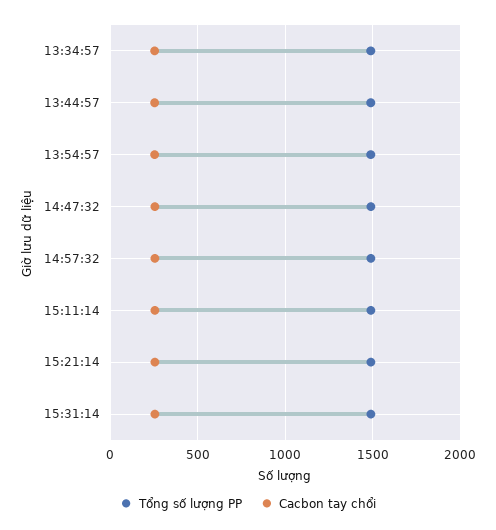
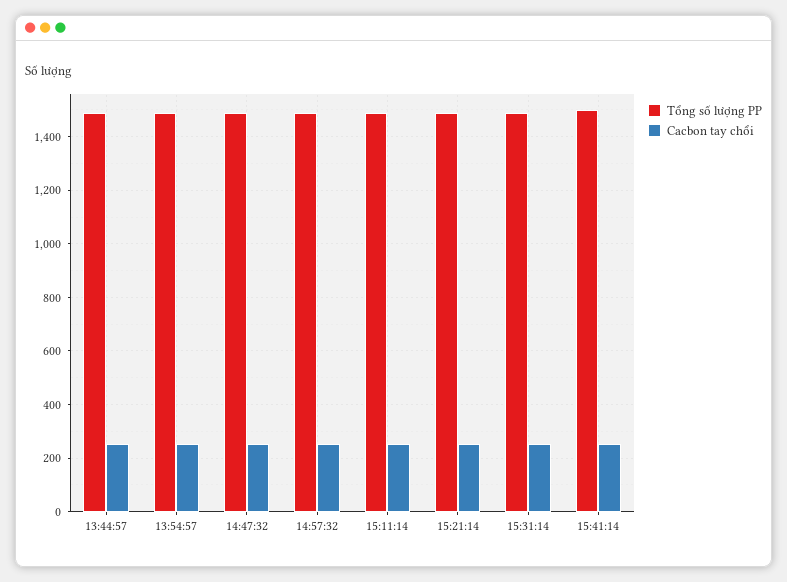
Tổng số lượng PP, 13:34:57: 1500 -> none
Cacbon tay chổi, 13:34:57: 250 -> none
Tổng số lượng PP, 15:41:14: none -> 1500
Cacbon tay chổi, 15:41:14: none -> 250

